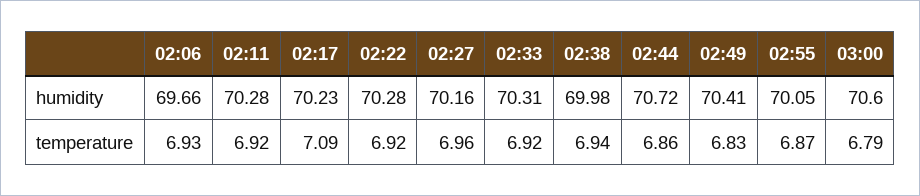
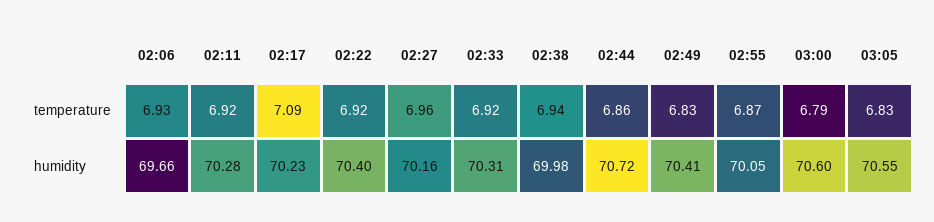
02:22, humidity: 70.28 -> 70.4
03:05, temperature: none -> 6.83
03:05, humidity: none -> 70.55

